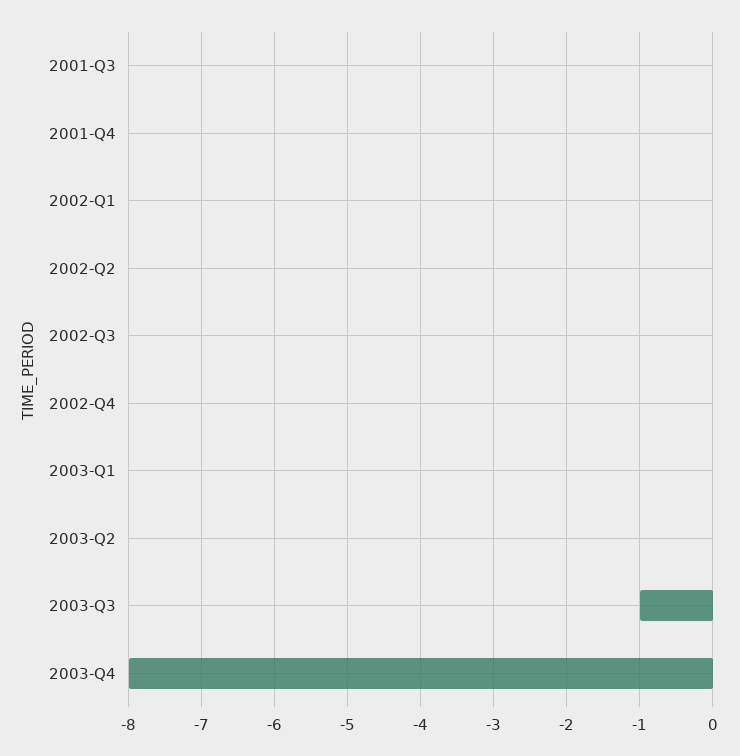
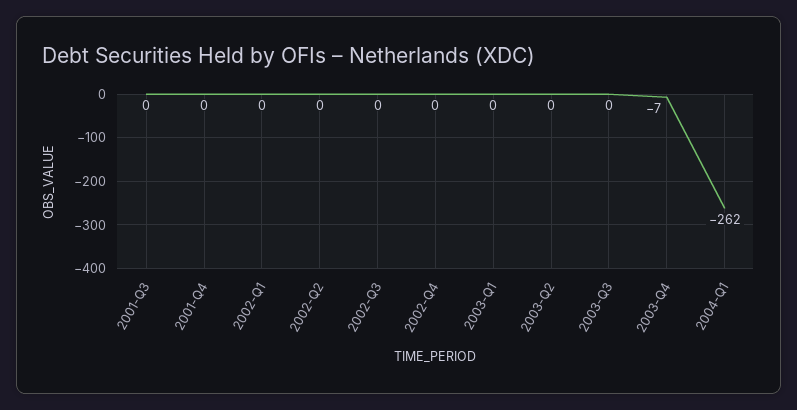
2003-Q3: -1 -> 0
2003-Q4: -8 -> -7
2004-Q1: none -> -262

